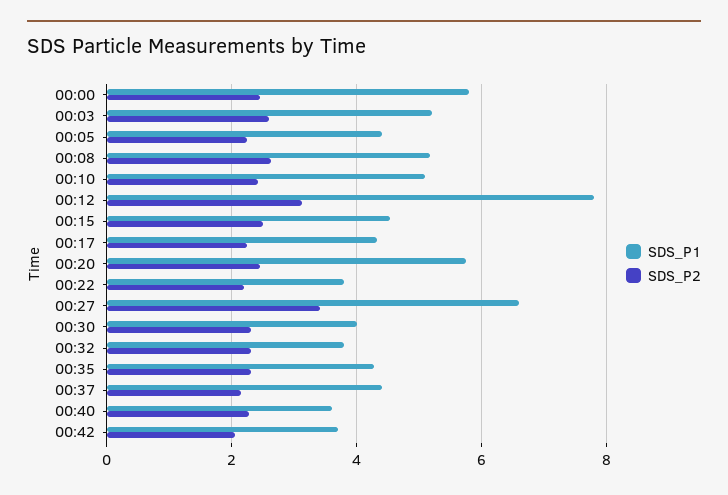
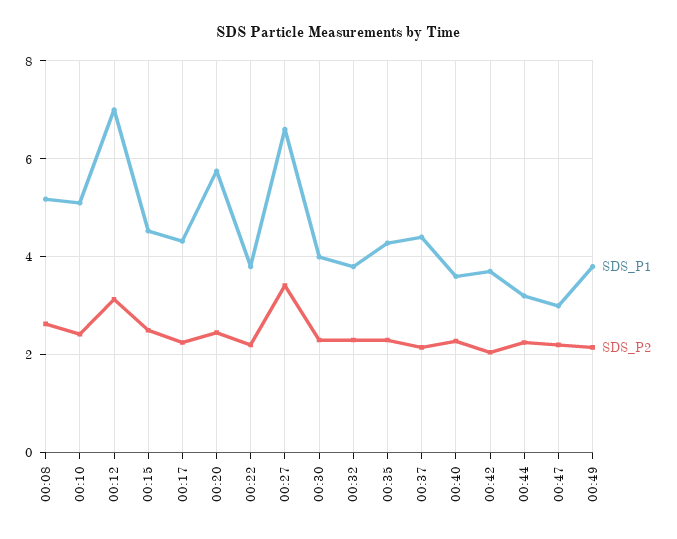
SDS_P1, 00:00: 5.8 -> none
SDS_P2, 00:00: 2.4 -> none
SDS_P1, 00:03: 5.2 -> none
SDS_P2, 00:03: 2.6 -> none
SDS_P1, 00:05: 4.4 -> none
SDS_P2, 00:05: 2.2 -> none
SDS_P1, 00:12: 7.8 -> 7
SDS_P1, 00:44: none -> 3.2
SDS_P2, 00:44: none -> 2.2
SDS_P1, 00:47: none -> 3
SDS_P2, 00:47: none -> 2.2
SDS_P1, 00:49: none -> 3.8
SDS_P2, 00:49: none -> 2.2

